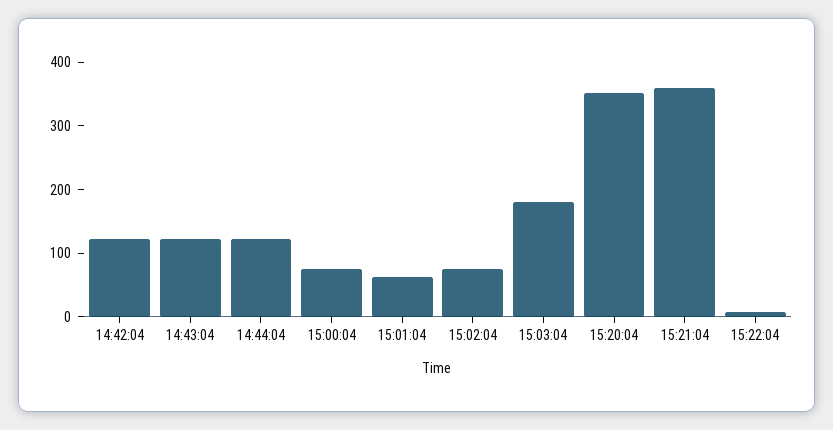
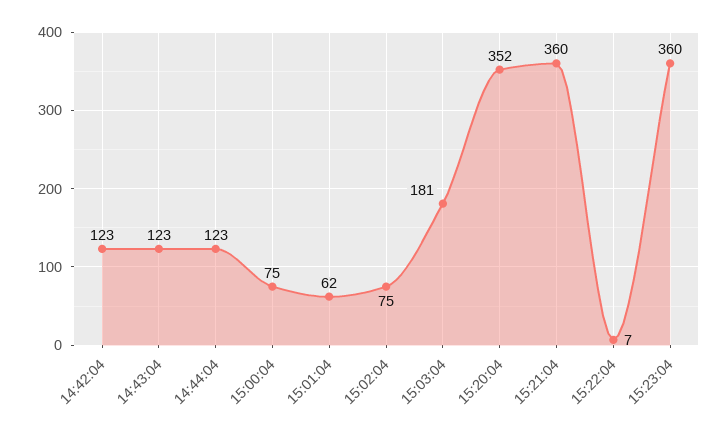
15:23:04: none -> 360

